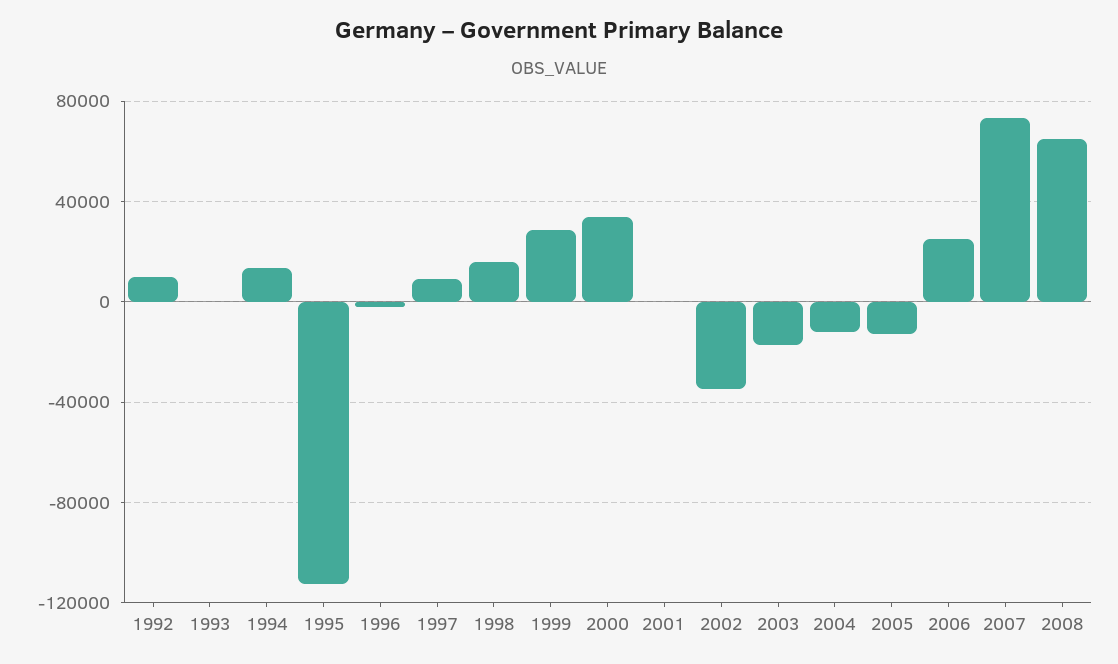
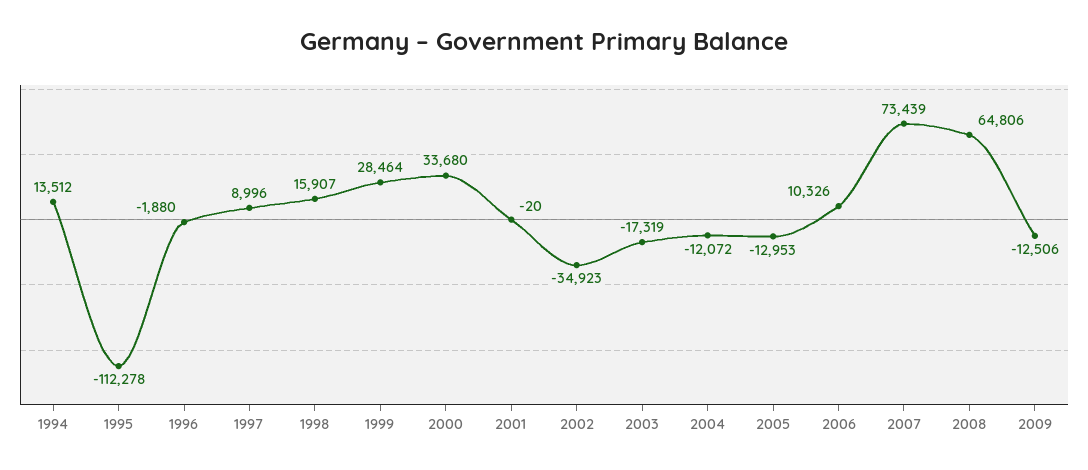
1992: 10000 -> none
1993: 0 -> none
2006: 25000 -> 10326
2009: none -> -12506

